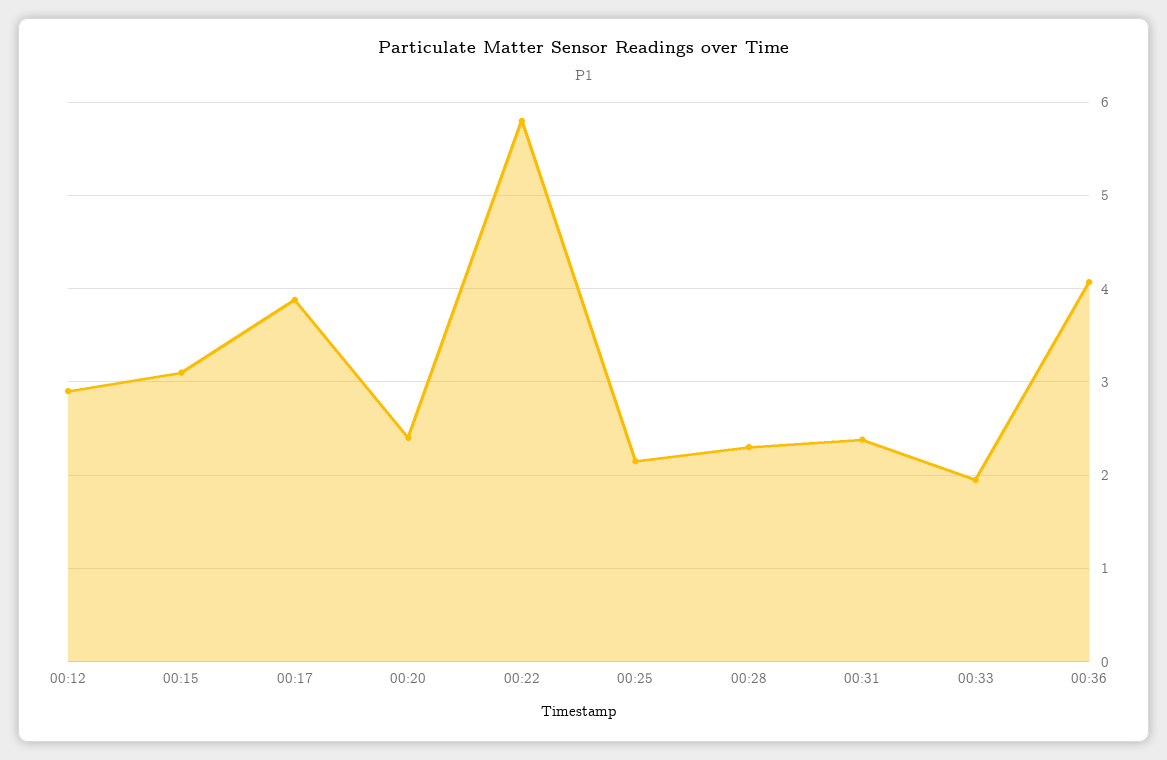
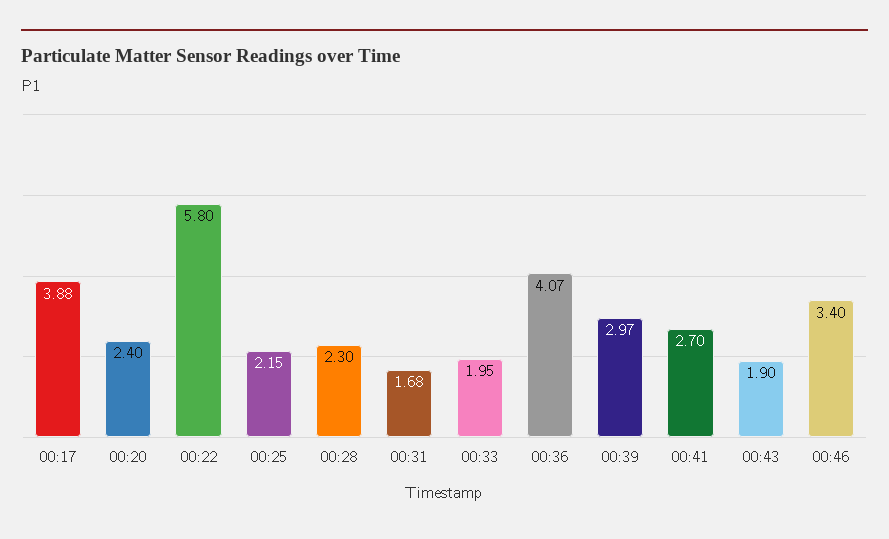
00:12: 2.9 -> none
00:15: 3.1 -> none
00:31: 2.4 -> 1.68
00:39: none -> 2.97
00:41: none -> 2.7
00:43: none -> 1.9
00:46: none -> 3.4

